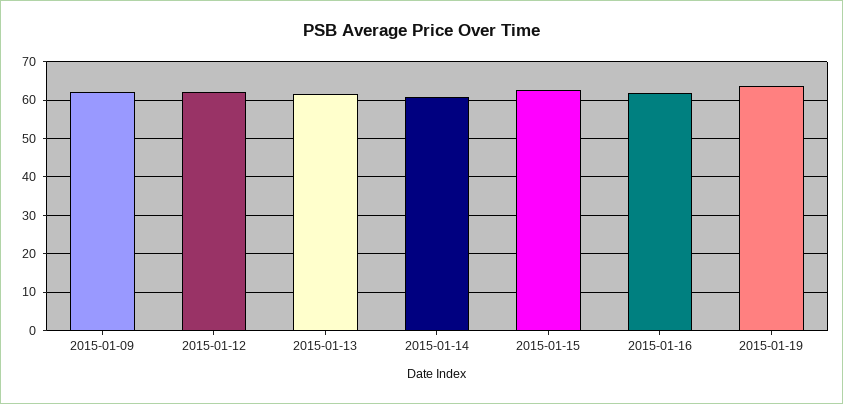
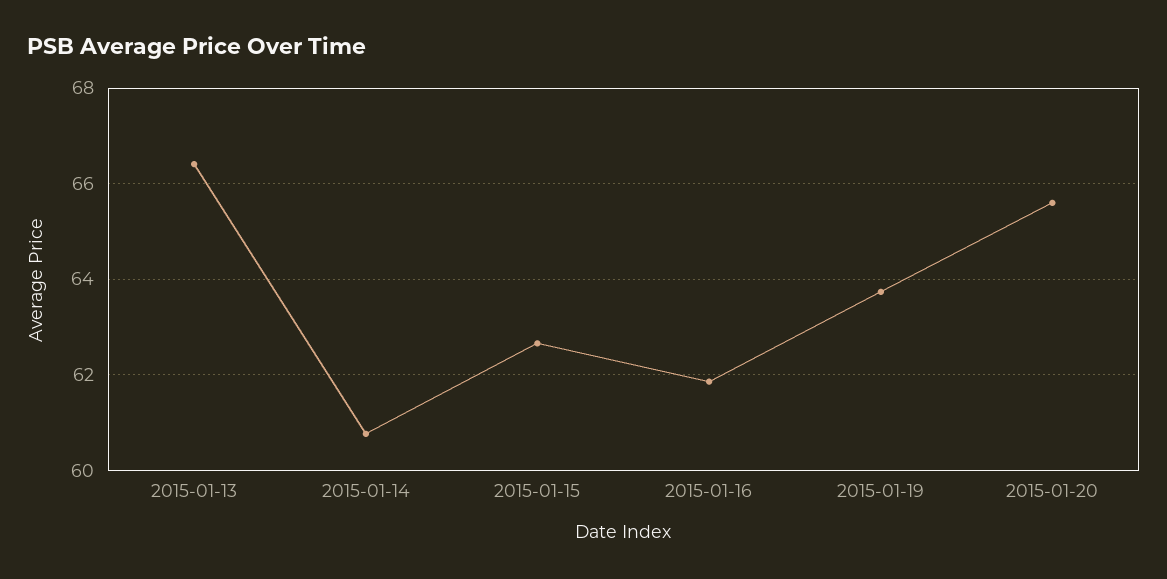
2015-01-09: 62 -> none
2015-01-12: 62 -> none
2015-01-13: 62 -> 66.4
2015-01-20: none -> 65.6

